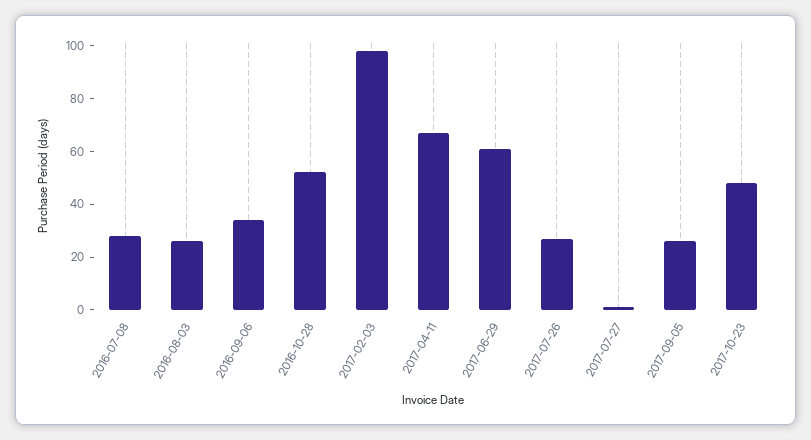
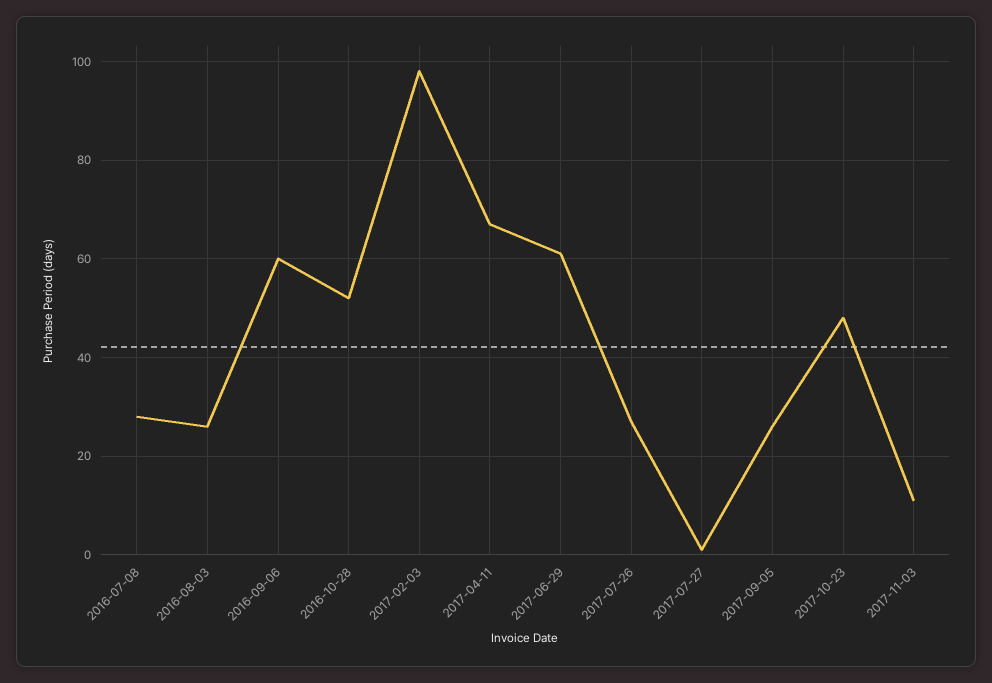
2016-09-06: 35 -> 60
2017-11-03: none -> 10

